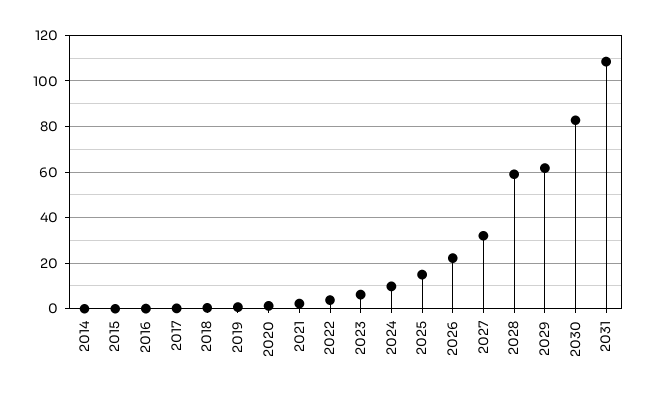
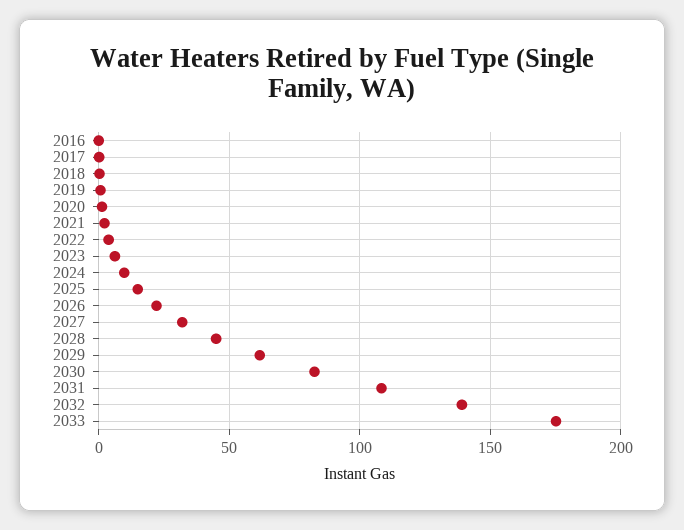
2014: 0 -> none
2015: 0 -> none
2028: 60 -> 45
2032: none -> 140
2033: none -> 175

